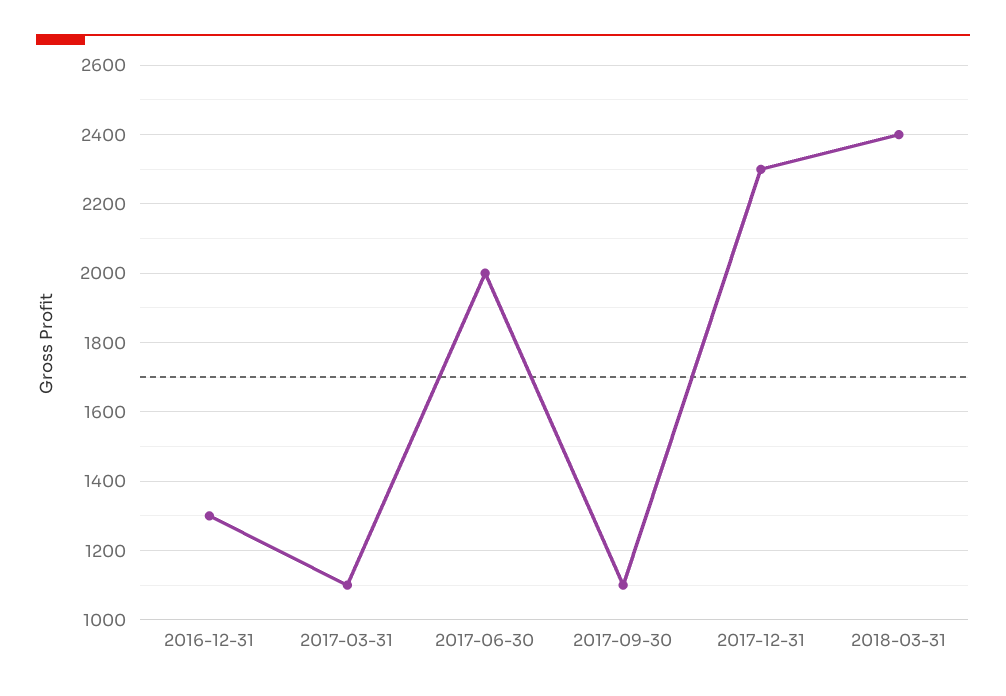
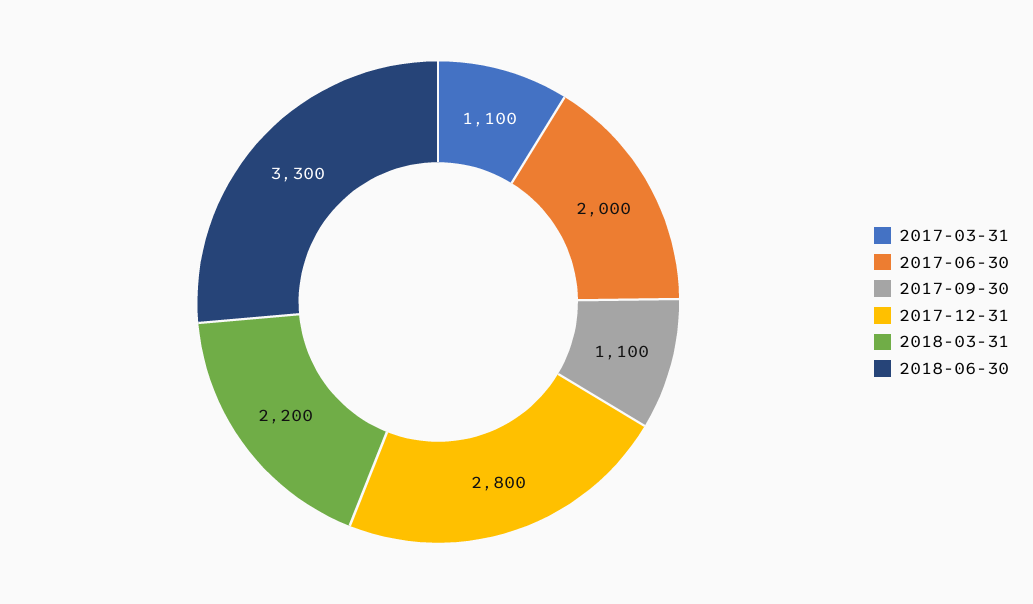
2016-12-31: 1300 -> none
2017-12-31: 2300 -> 2800
2018-03-31: 2400 -> 2200
2018-06-30: none -> 3300

